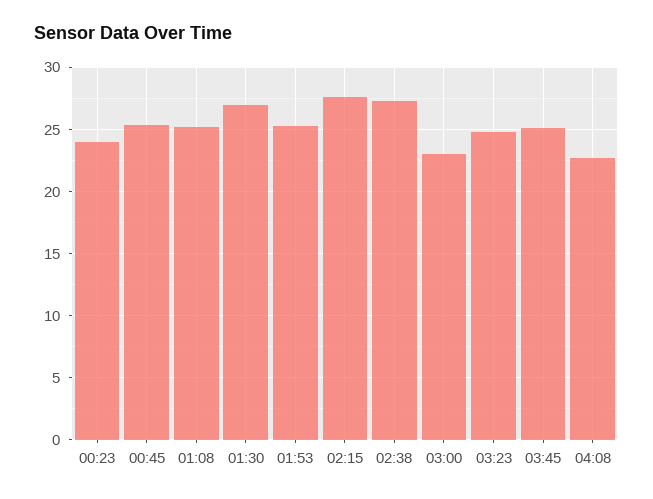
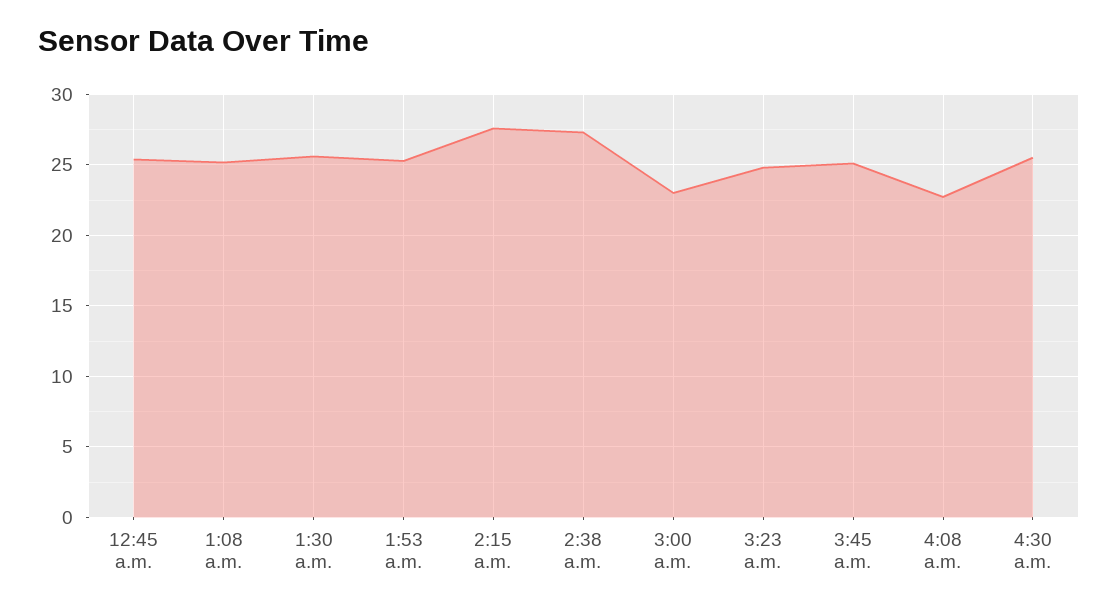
00:23: 24 -> none
01:30: 27 -> 25.5
4:30 a.m.: none -> 25.5

